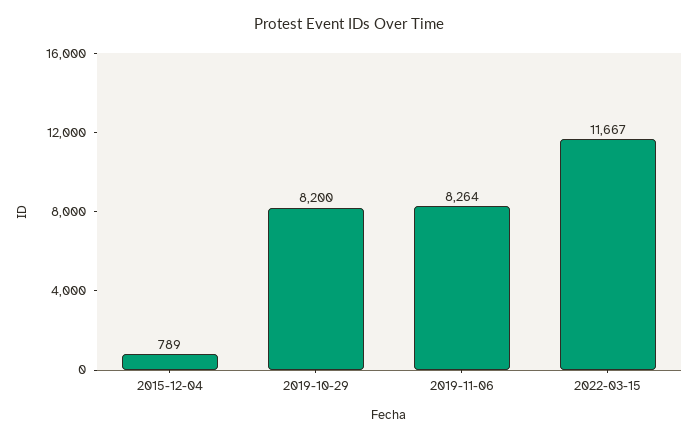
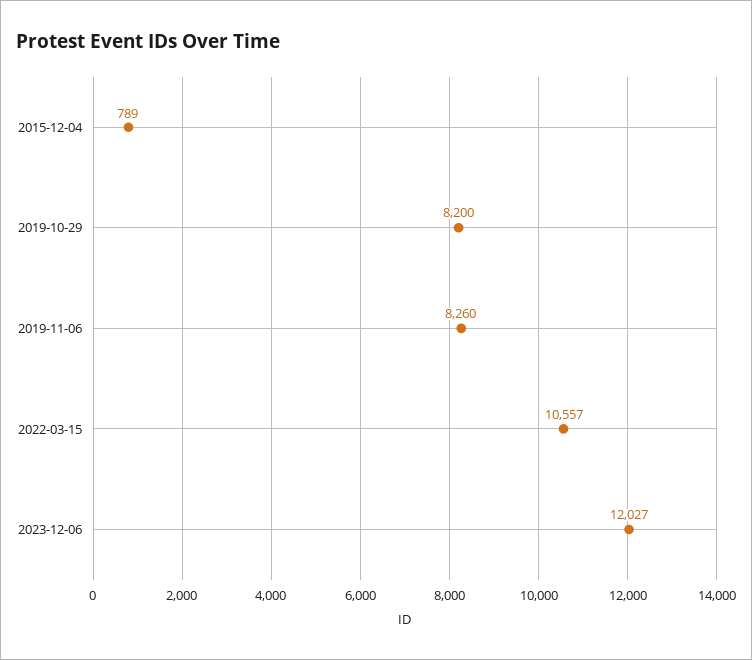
2019-11-06: 8264 -> 8260
2022-03-15: 11667 -> 10557
2023-12-06: none -> 12027

